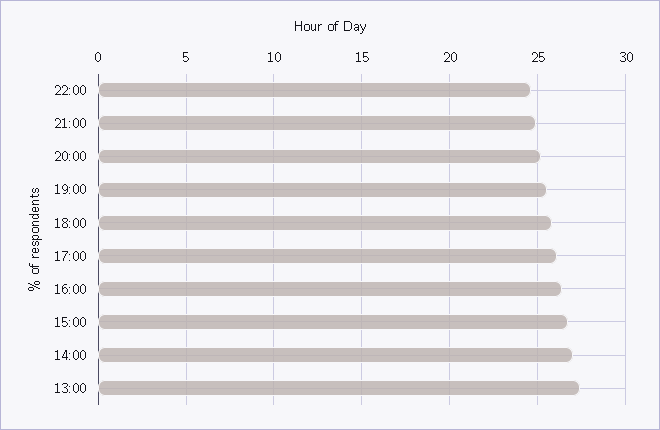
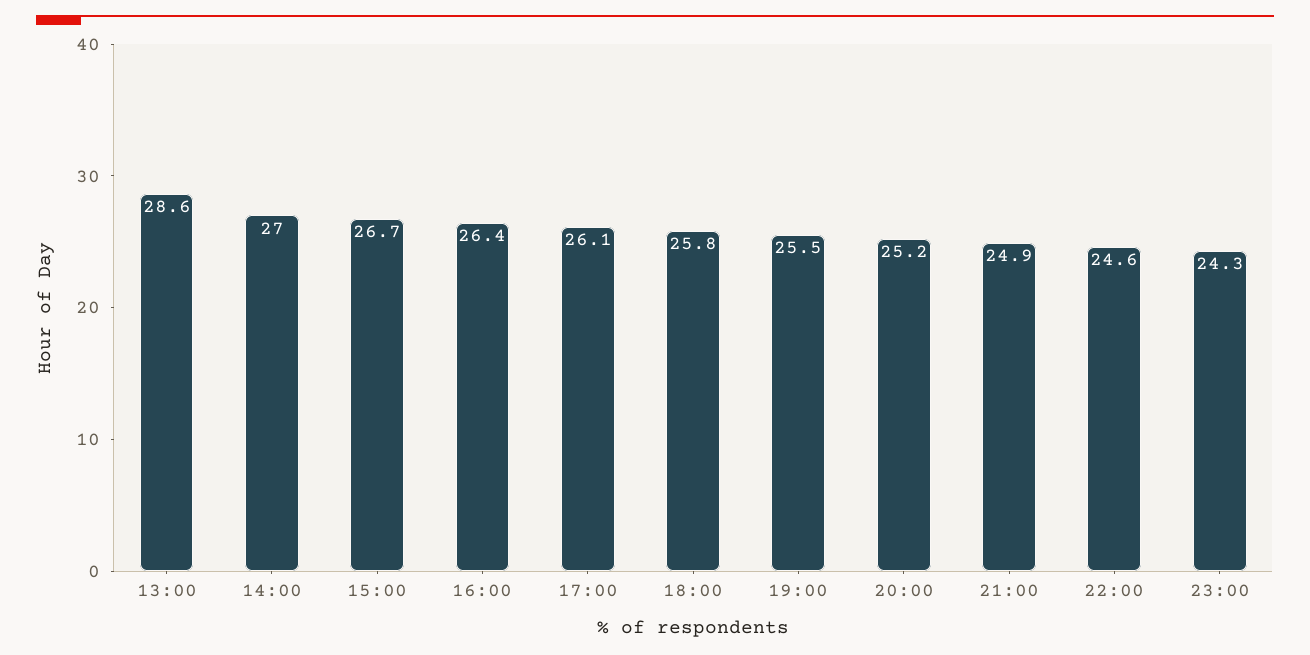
13:00: 27.5 -> 28.6
23:00: none -> 24.3

